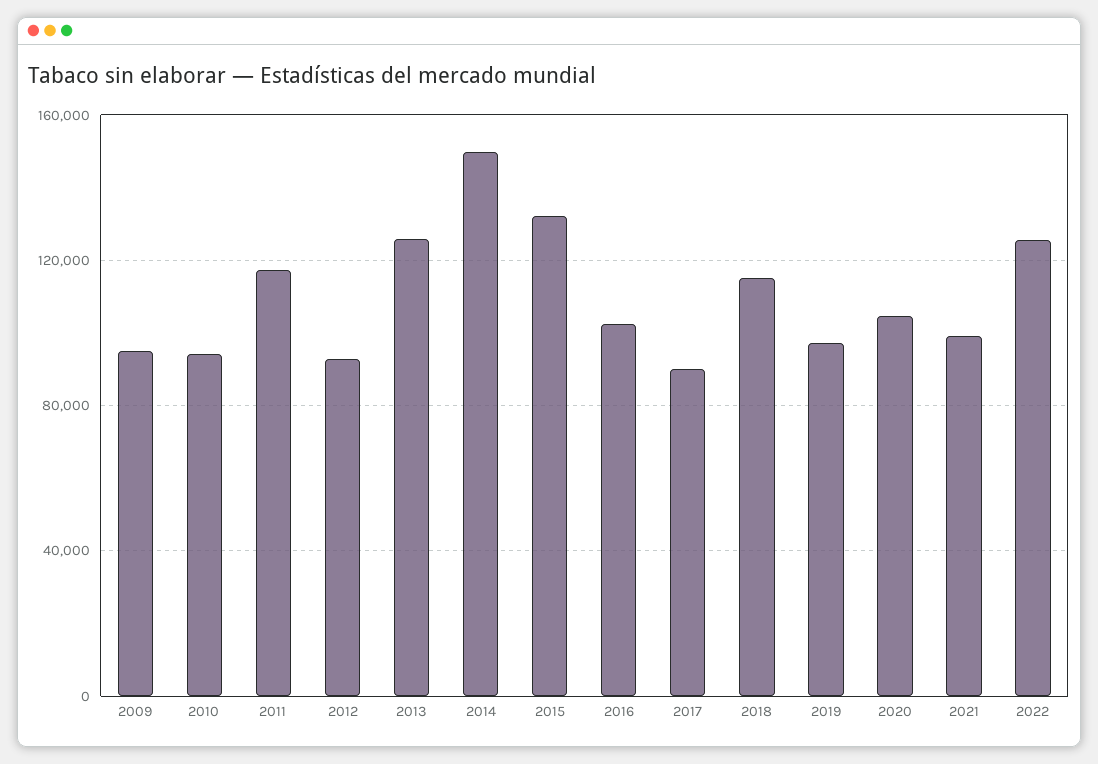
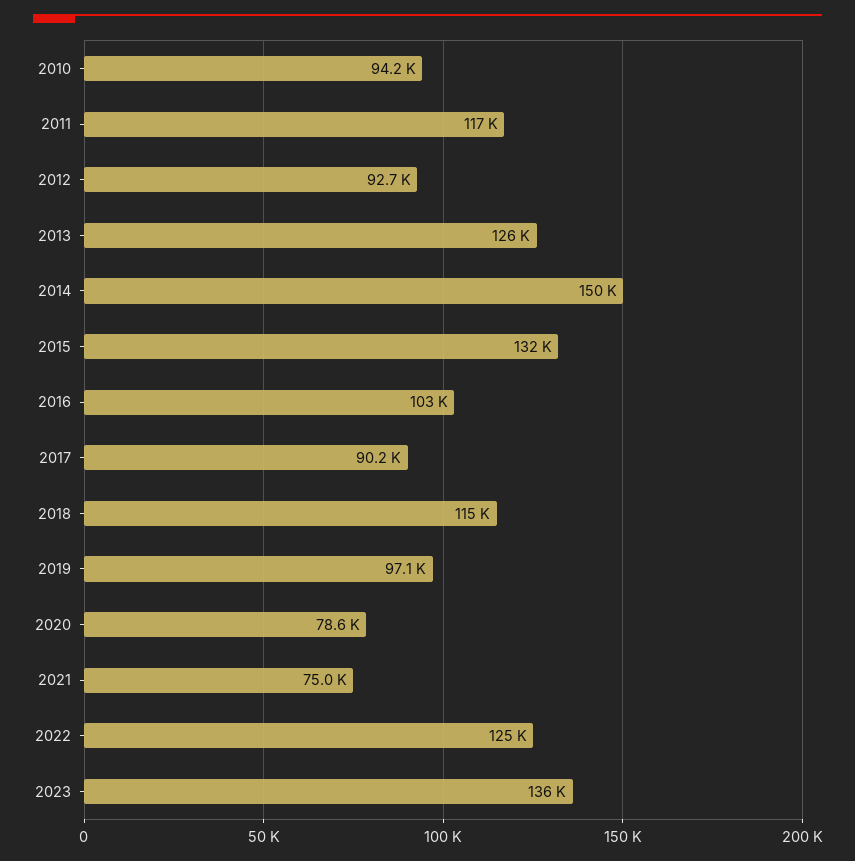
2009: 95000 -> none
2020: 105000 -> 78600
2021: 100000 -> 75000
2023: none -> 136000

